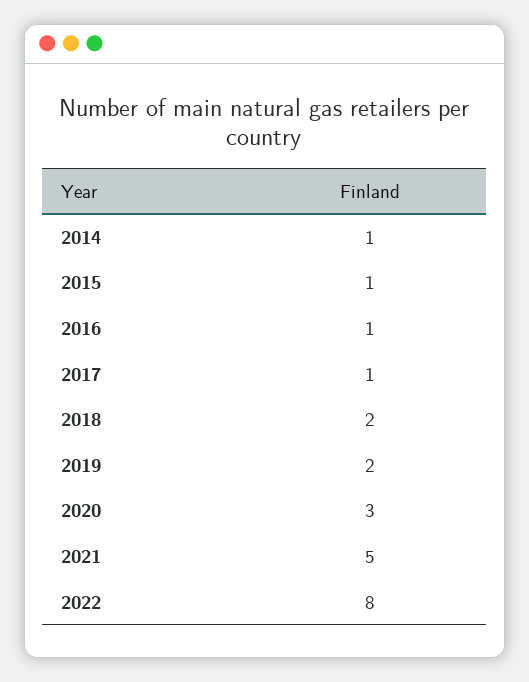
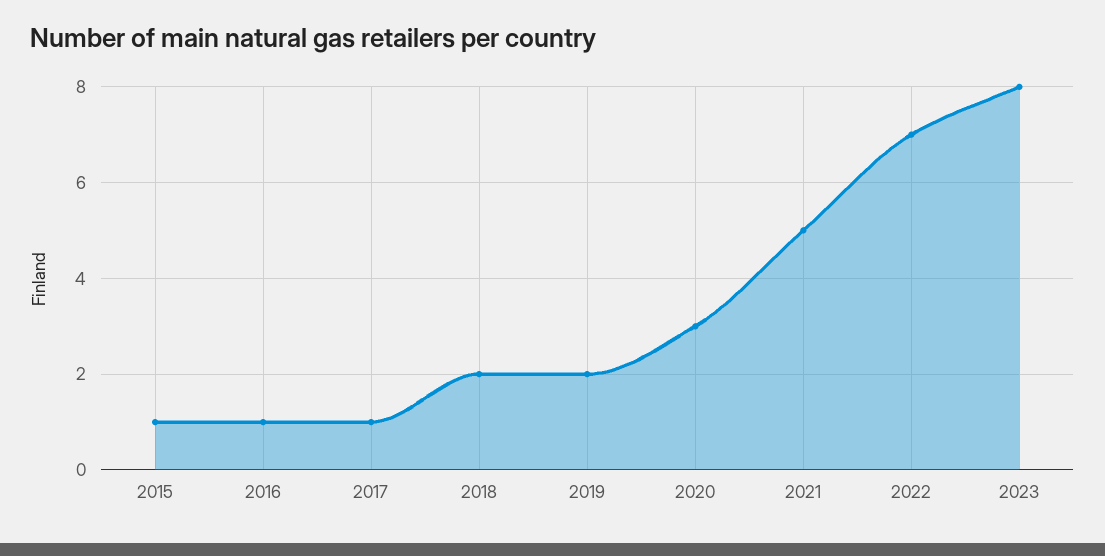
2014: 1 -> none
2022: 8 -> 7
2023: none -> 8

